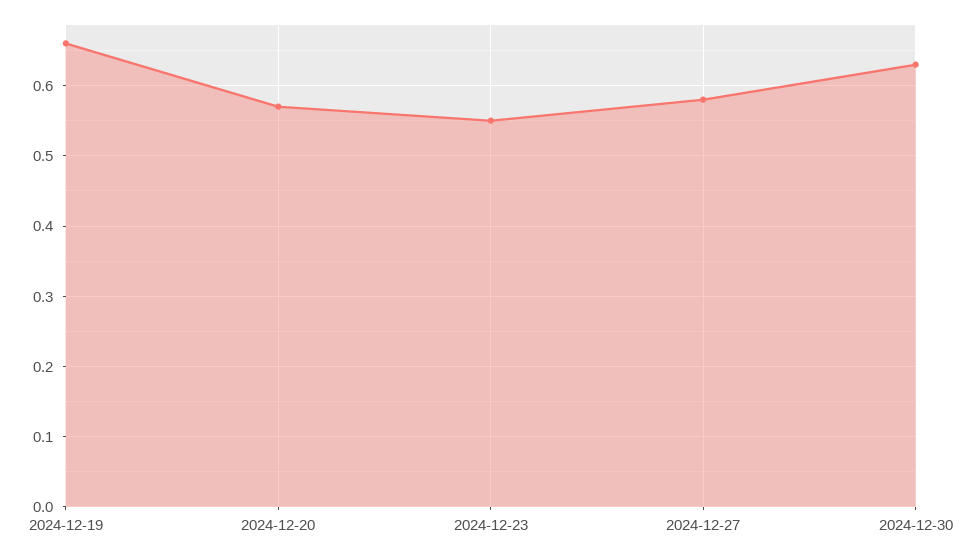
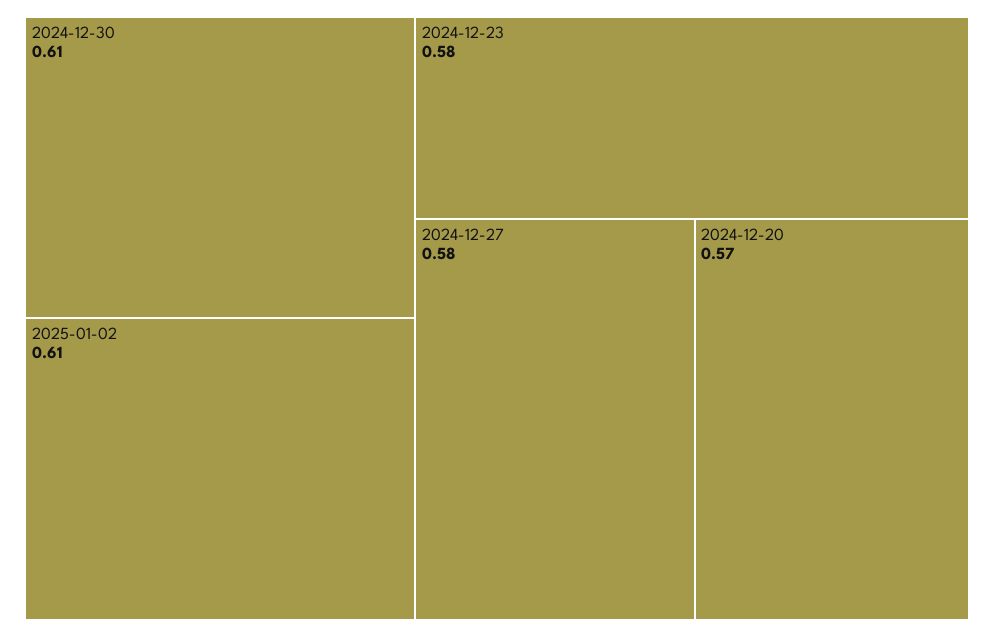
2024-12-19: 0.66 -> none
2024-12-23: 0.55 -> 0.58
2024-12-30: 0.63 -> 0.61
2025-01-02: none -> 0.61

